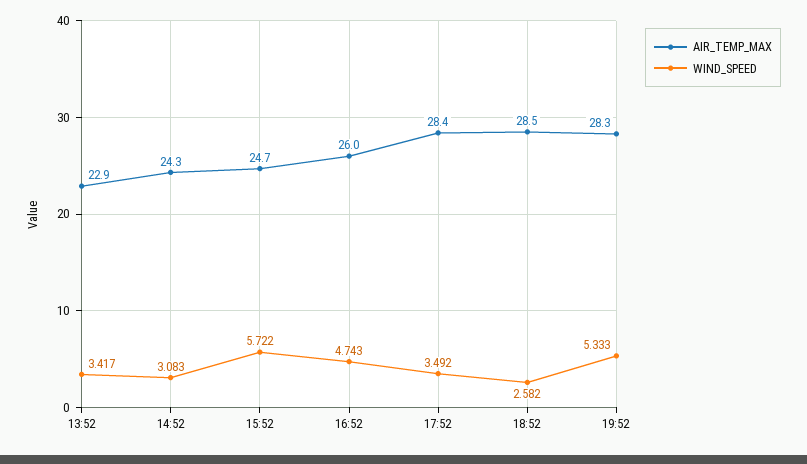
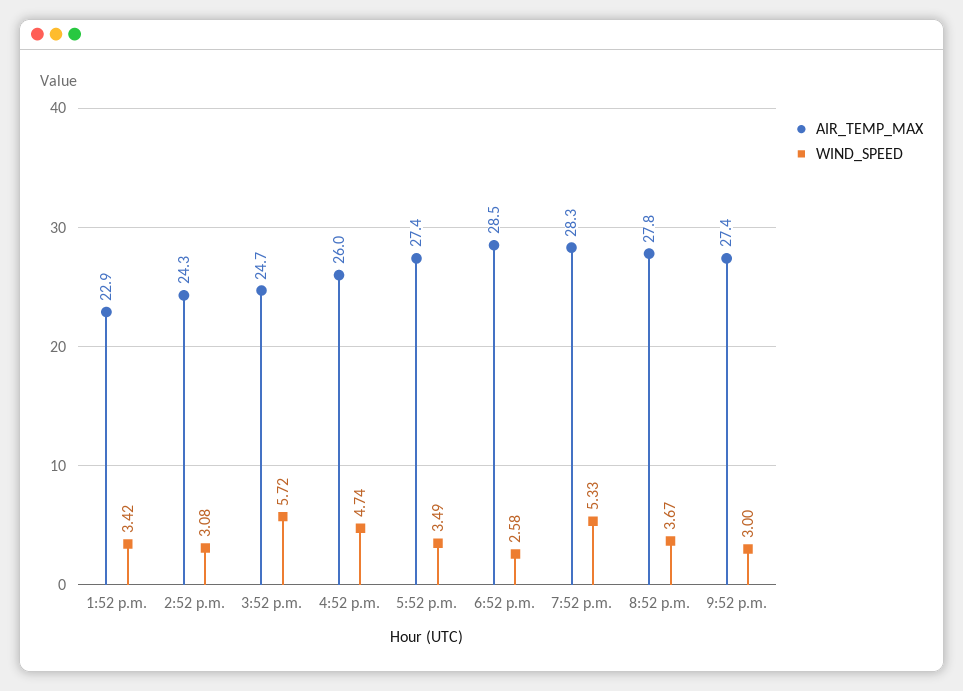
AIR_TEMP_MAX, 17:52: 28.4 -> 27.4
AIR_TEMP_MAX, 8:52 p.m.: none -> 27.8
WIND_SPEED, 8:52 p.m.: none -> 3.67
AIR_TEMP_MAX, 9:52 p.m.: none -> 27.4
WIND_SPEED, 9:52 p.m.: none -> 3

